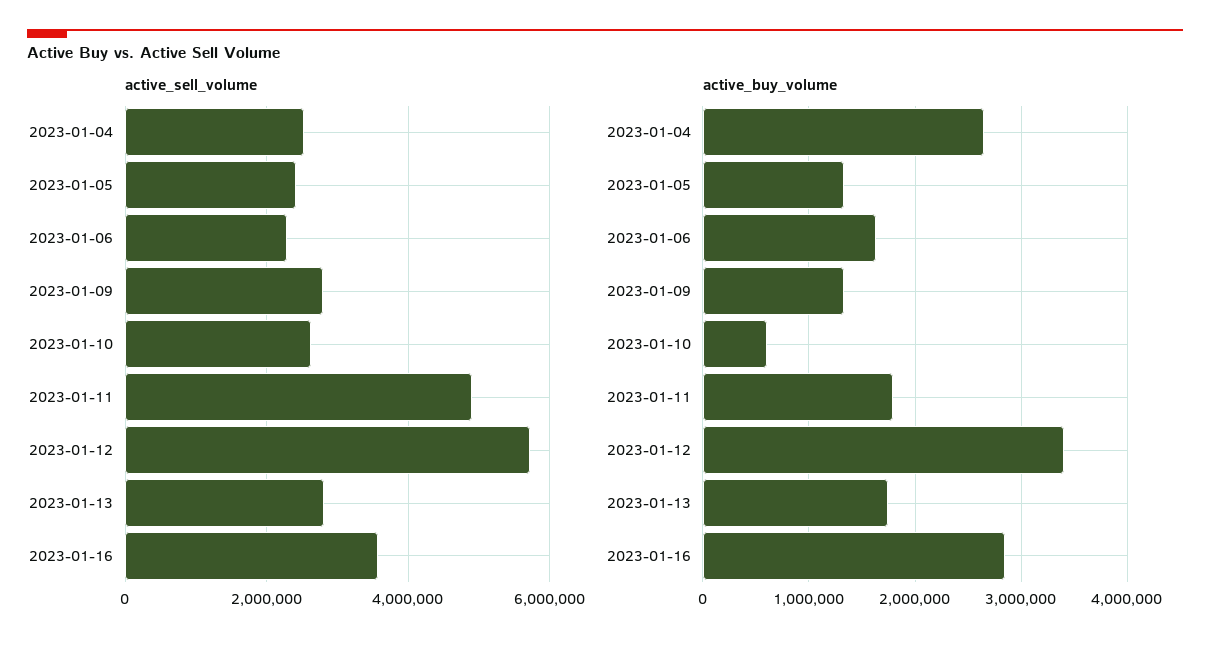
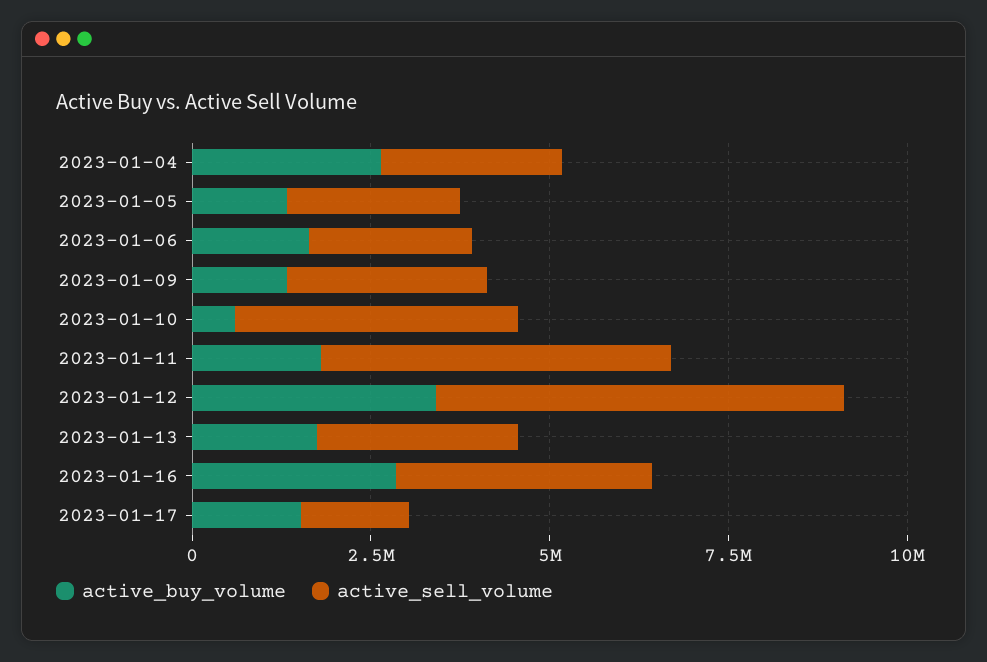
active_sell_volume, 2023-01-10: 2600000 -> 4000000
active_buy_volume, 2023-01-17: none -> 1500000
active_sell_volume, 2023-01-17: none -> 1500000

